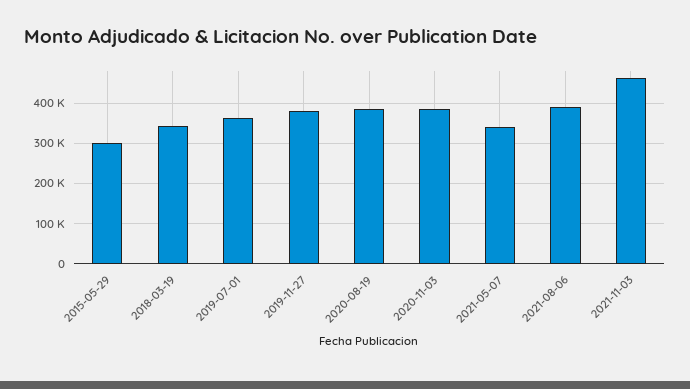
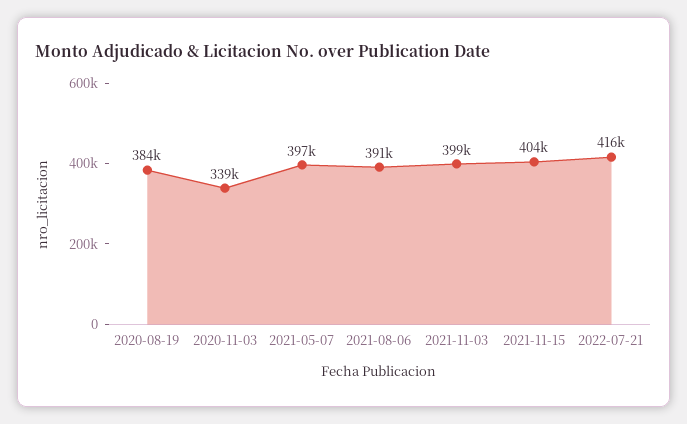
2015-05-29: 300000 -> none
2018-03-19: 340000 -> none
2019-07-01: 360000 -> none
2019-11-27: 380000 -> none
2020-11-03: 380000 -> 339000
2021-05-07: 340000 -> 397000
2021-11-03: 460000 -> 399000
2021-11-15: none -> 404000
2022-07-21: none -> 416000

